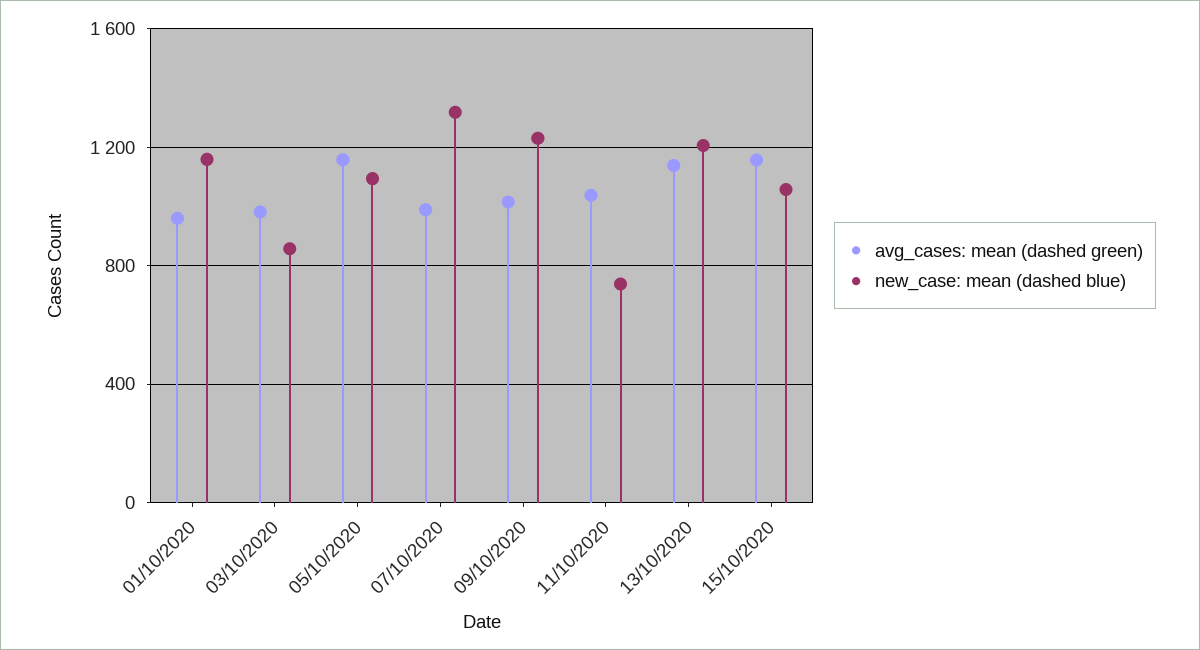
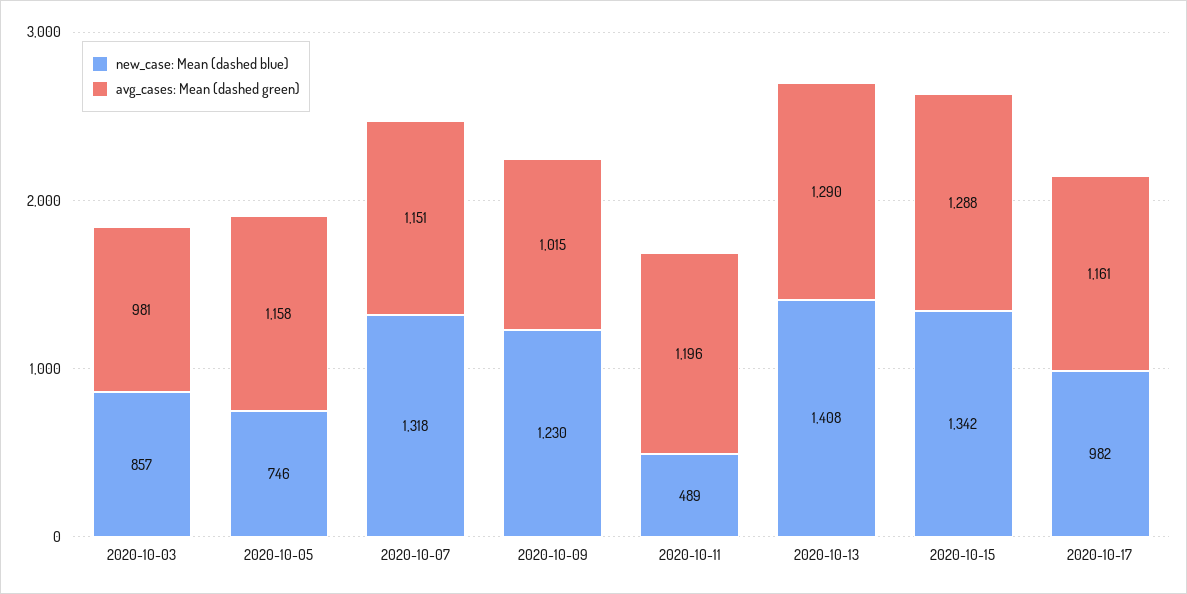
avg_cases: mean (dashed green), 01/10/2020: 950 -> none
new_case: mean (dashed blue), 01/10/2020: 1150 -> none
new_case: mean (dashed blue), 05/10/2020: 1100 -> 746
avg_cases: mean (dashed green), 07/10/2020: 1000 -> 1151
avg_cases: mean (dashed green), 11/10/2020: 1050 -> 1196
new_case: mean (dashed blue), 11/10/2020: 750 -> 489
avg_cases: mean (dashed green), 13/10/2020: 1150 -> 1290
new_case: mean (dashed blue), 13/10/2020: 1200 -> 1408
avg_cases: mean (dashed green), 15/10/2020: 1150 -> 1288
new_case: mean (dashed blue), 15/10/2020: 1050 -> 1342
new_case: mean (dashed blue), 2020-10-17: none -> 982
avg_cases: mean (dashed green), 2020-10-17: none -> 1161

